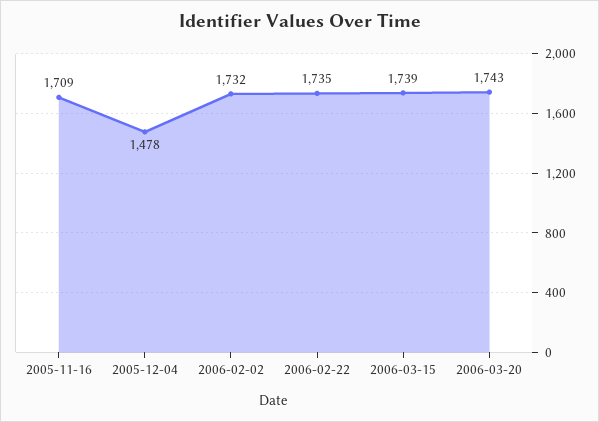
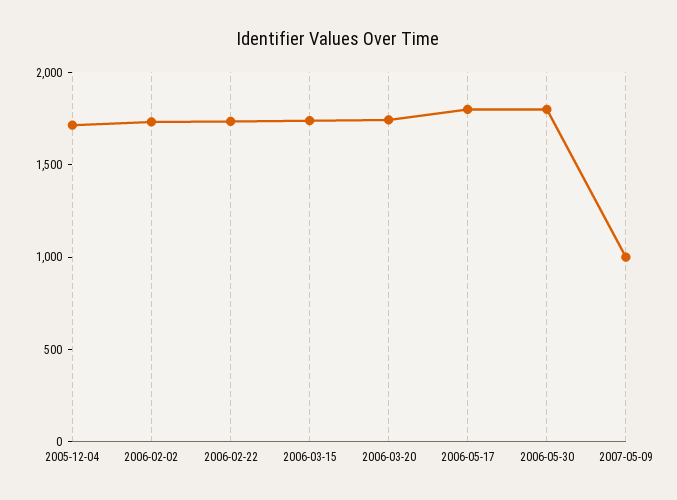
2005-11-16: 1709 -> none
2005-12-04: 1478 -> 1700
2006-05-17: none -> 1800
2006-05-30: none -> 1800
2007-05-09: none -> 1000

